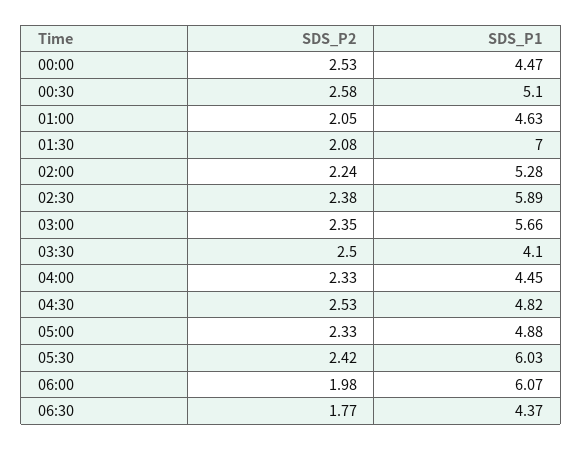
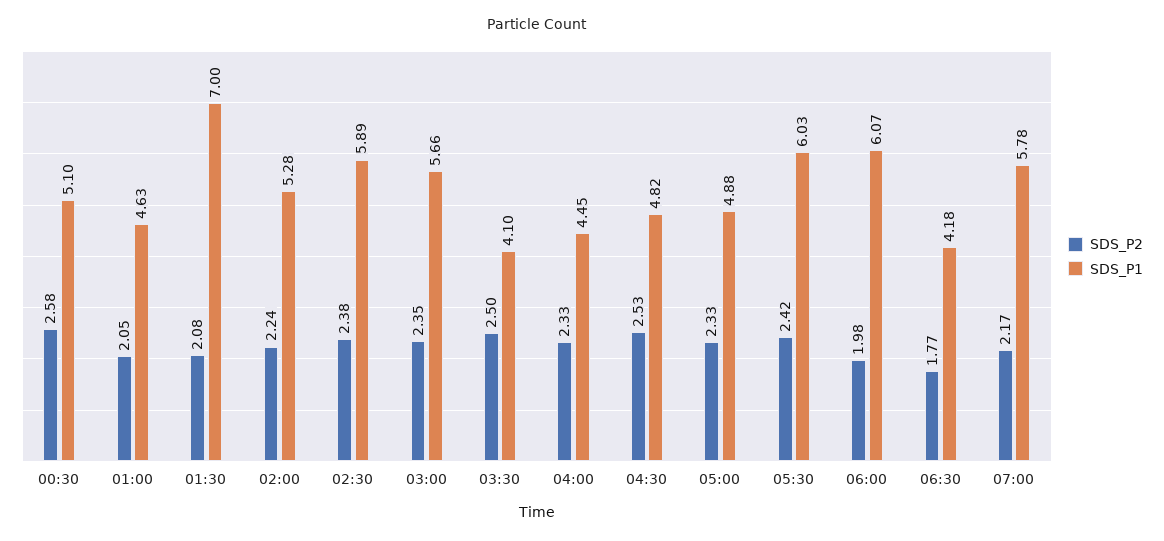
SDS_P2, 00:00: 2.53 -> none
SDS_P1, 00:00: 4.47 -> none
SDS_P1, 06:30: 4.37 -> 4.18
SDS_P2, 07:00: none -> 2.17
SDS_P1, 07:00: none -> 5.78

